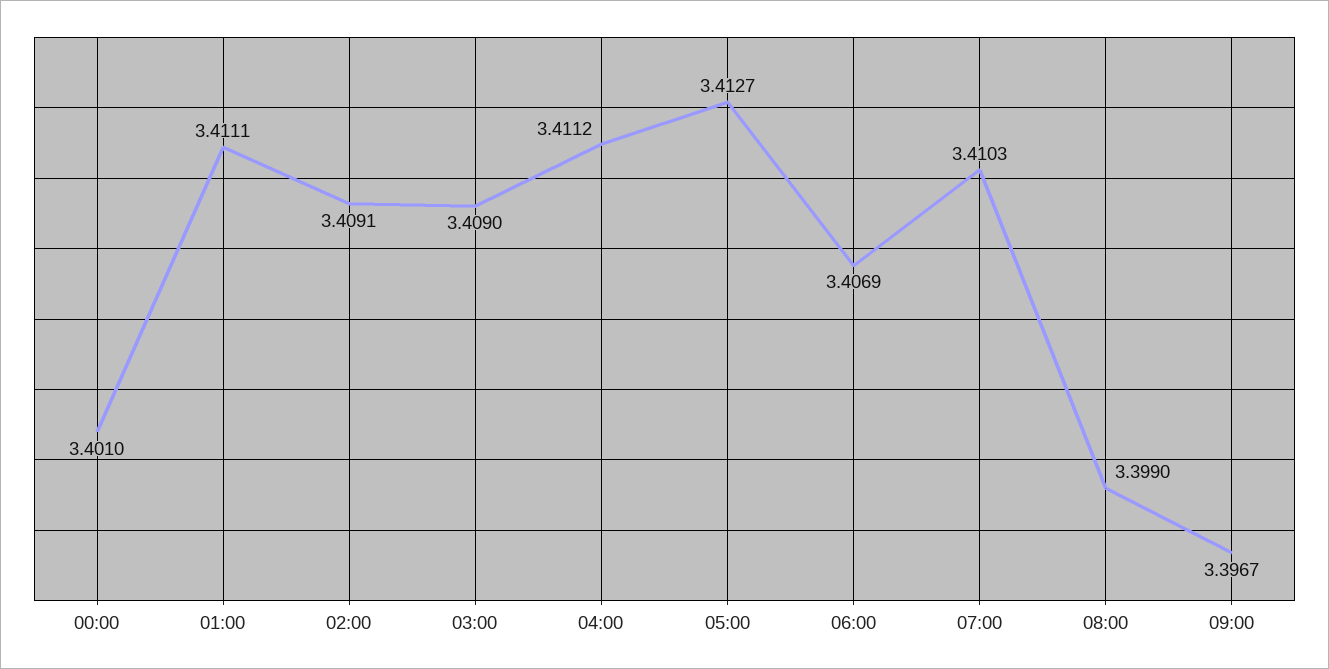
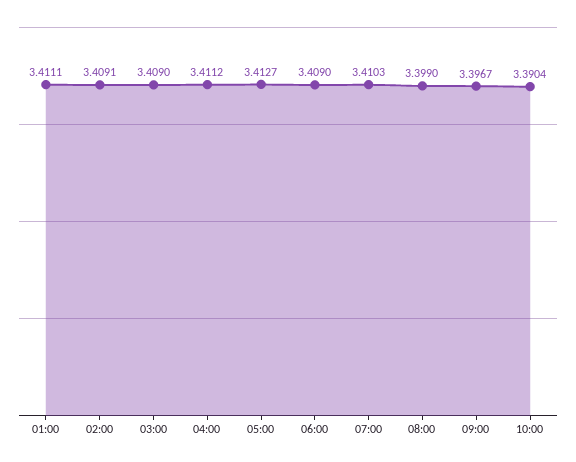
00:00: 3.401 -> none
06:00: 3.4069 -> 3.409
10:00: none -> 3.3904

